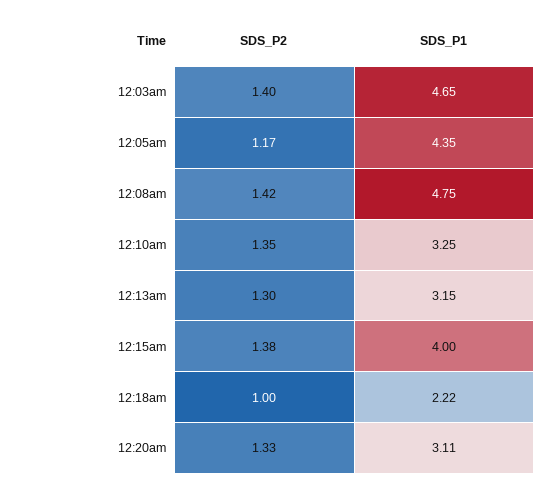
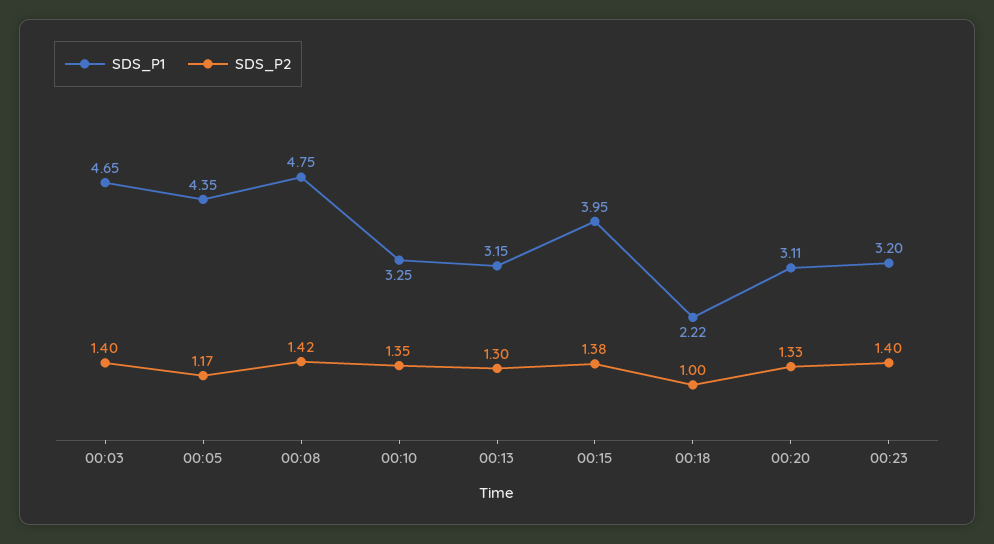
SDS_P1, 12:15am: 4 -> 3.95
SDS_P1, 00:23: none -> 3.2
SDS_P2, 00:23: none -> 1.4

